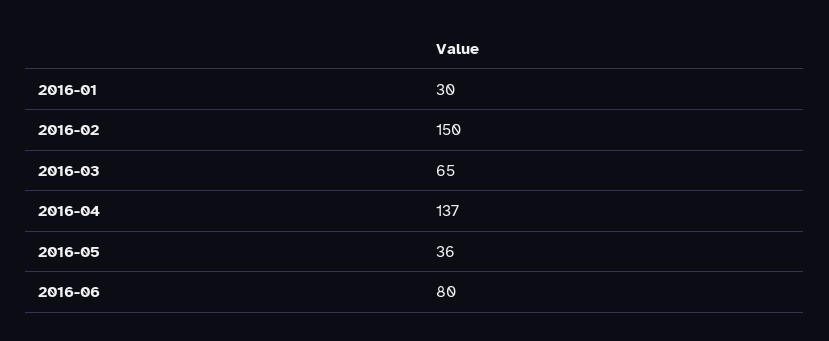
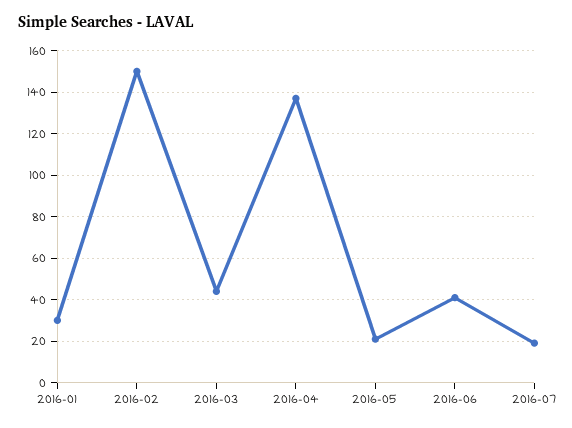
2016-03: 65 -> 45
2016-05: 36 -> 20
2016-06: 80 -> 40
2016-07: none -> 20

